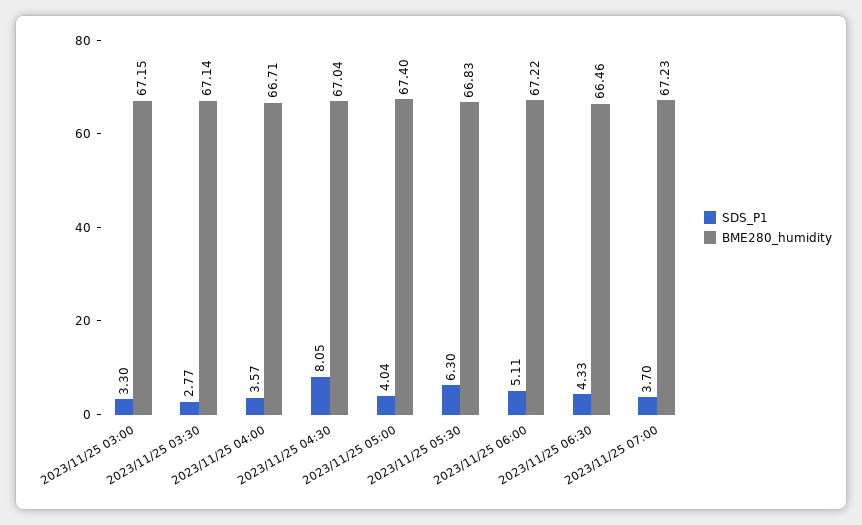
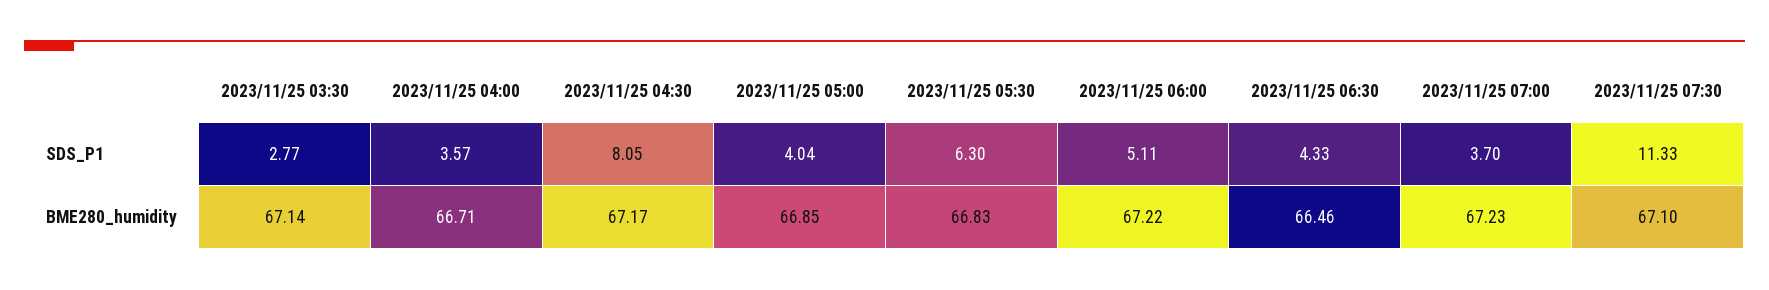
SDS_P1, 2023/11/25 03:00: 3.3 -> none
BME280_humidity, 2023/11/25 03:00: 67.15 -> none
BME280_humidity, 2023/11/25 04:30: 67.04 -> 67.17
BME280_humidity, 2023/11/25 05:00: 67.4 -> 66.85
SDS_P1, 2023/11/25 07:30: none -> 11.33
BME280_humidity, 2023/11/25 07:30: none -> 67.1

